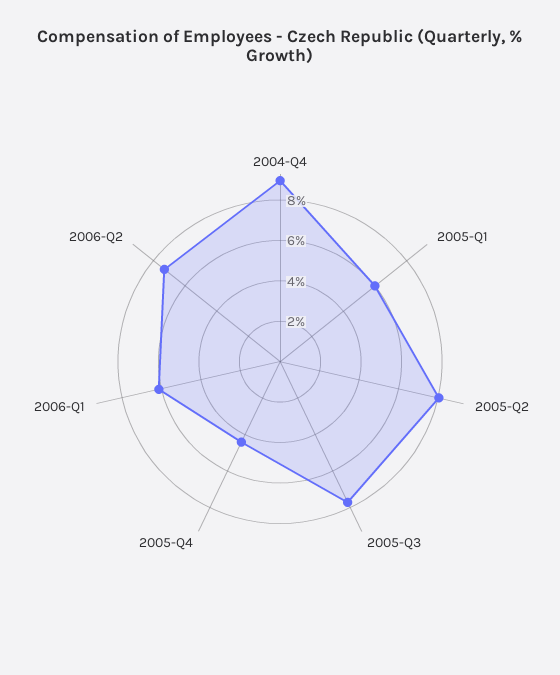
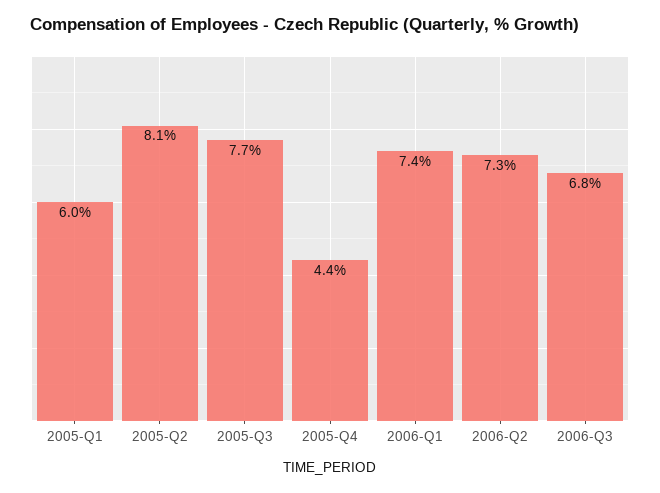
2004-Q4: 9 -> none
2006-Q1: 6 -> 7.4
2006-Q3: none -> 6.8

